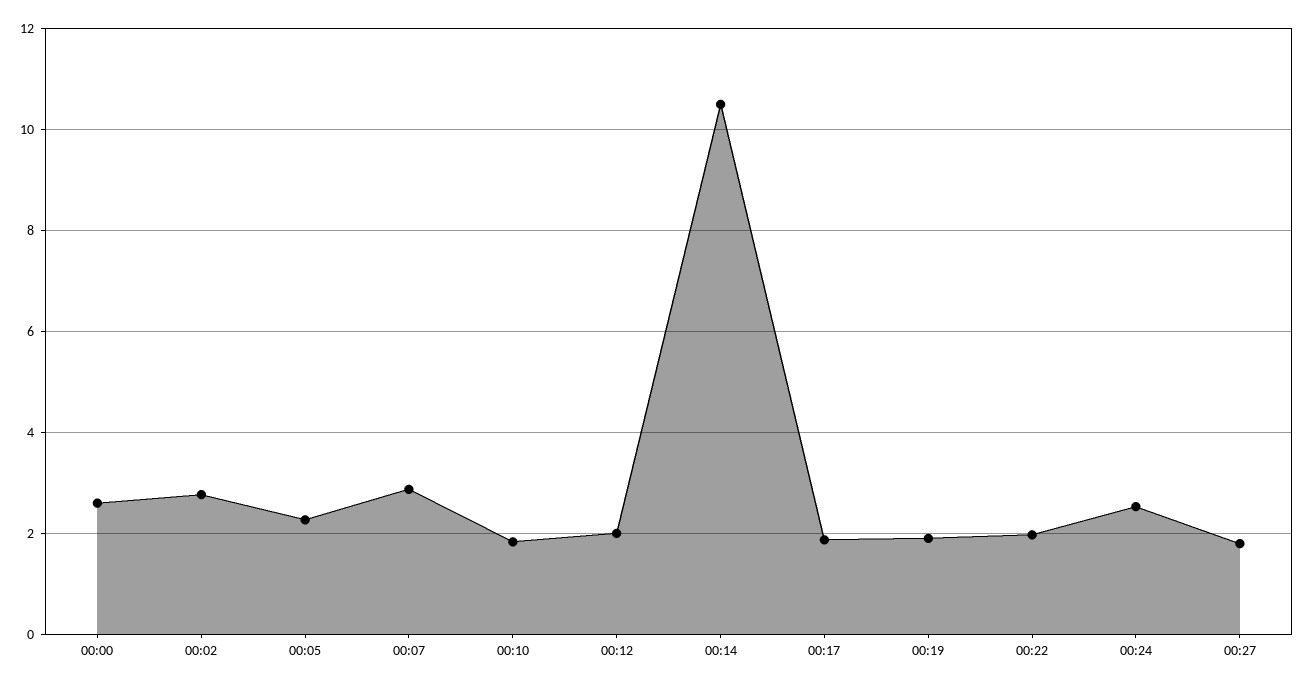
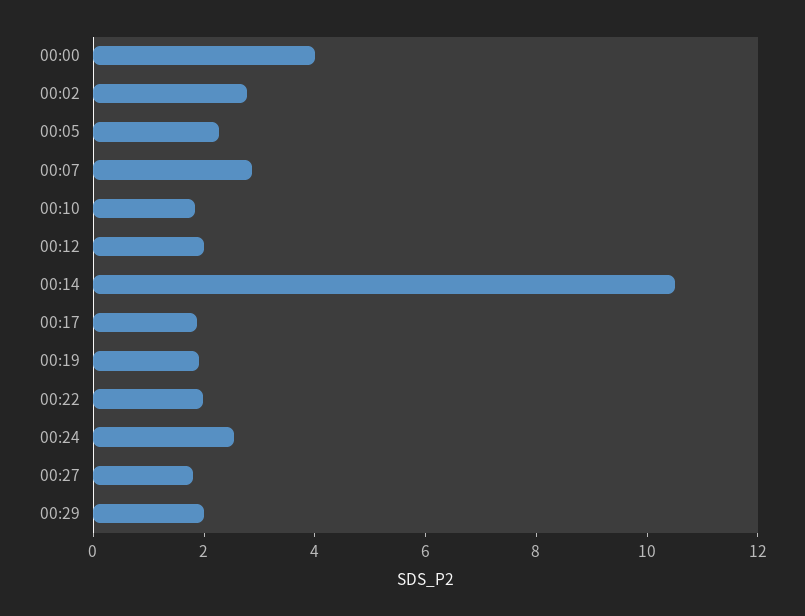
00:00: 2.6 -> 4
00:29: none -> 2

